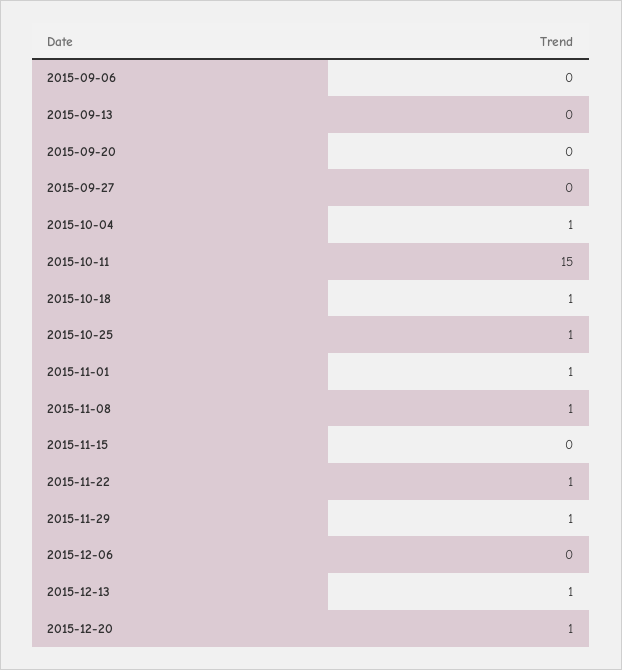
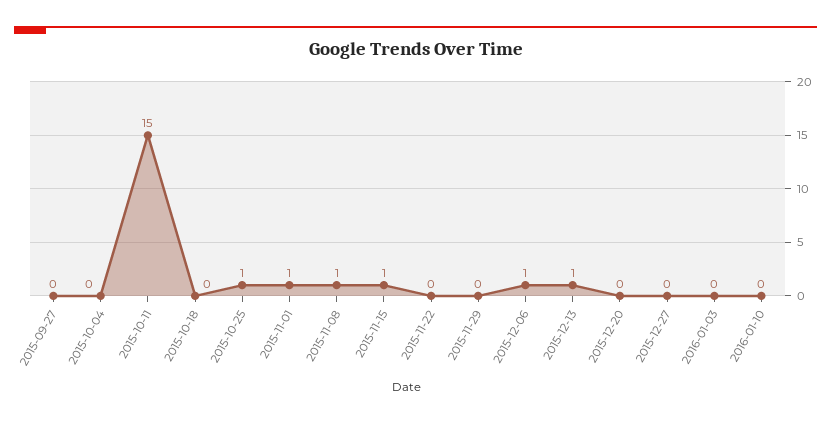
2015-09-06: 0 -> none
2015-09-13: 0 -> none
2015-09-20: 0 -> none
2015-10-04: 1 -> 0
2015-10-18: 1 -> 0
2015-11-15: 0 -> 1
2015-11-22: 1 -> 0
2015-11-29: 1 -> 0
2015-12-06: 0 -> 1
2015-12-20: 1 -> 0
2015-12-27: none -> 0
2016-01-03: none -> 0
2016-01-10: none -> 0

